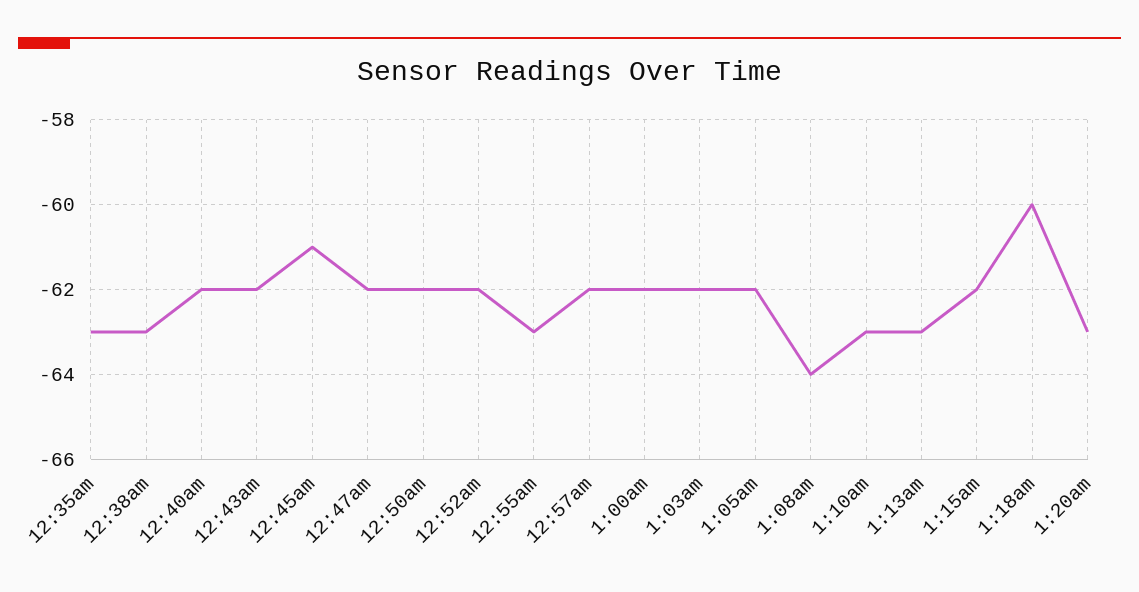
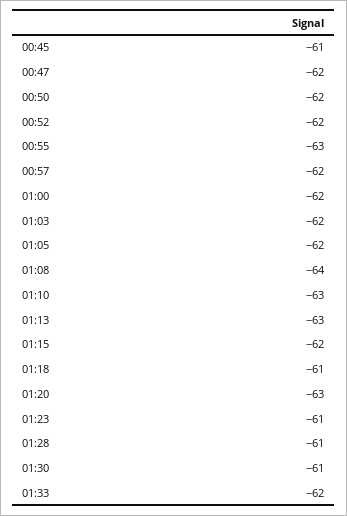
12:35am: -63 -> none
12:38am: -63 -> none
12:40am: -62 -> none
12:43am: -62 -> none
1:18am: -60 -> -61
01:23: none -> -61
01:28: none -> -61
01:30: none -> -61
01:33: none -> -62

